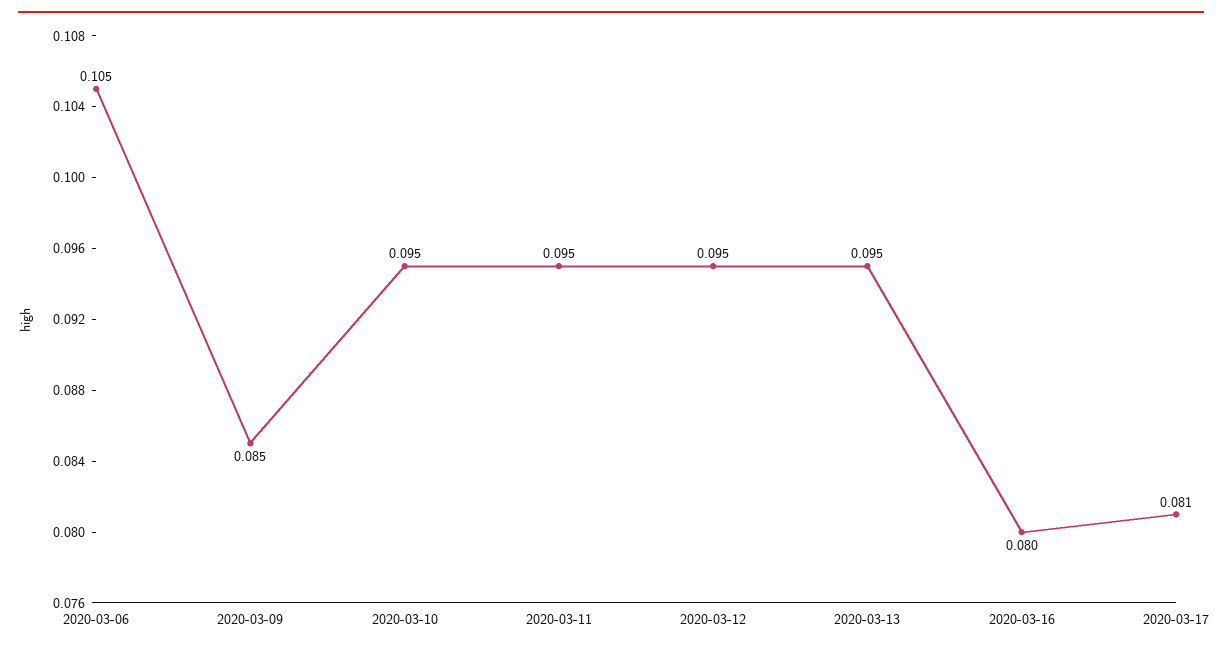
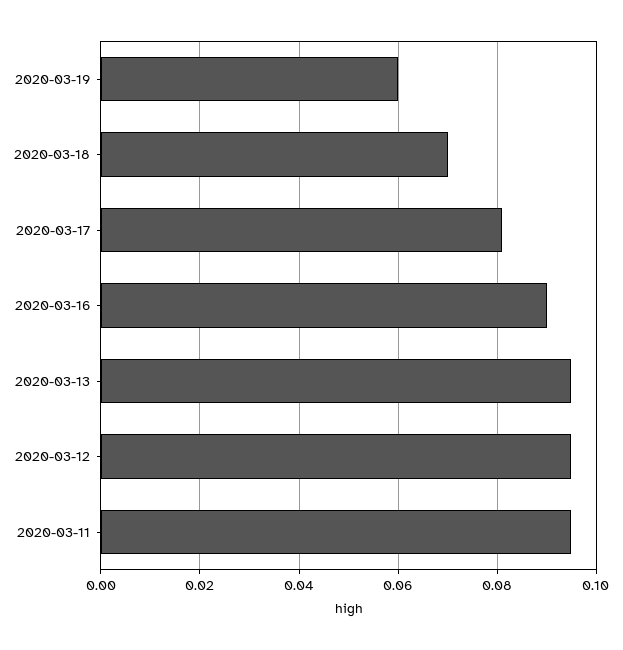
2020-03-06: 0.105 -> none
2020-03-09: 0.085 -> none
2020-03-10: 0.095 -> none
2020-03-16: 0.08 -> 0.09
2020-03-19: none -> 0.06
2020-03-18: none -> 0.07

